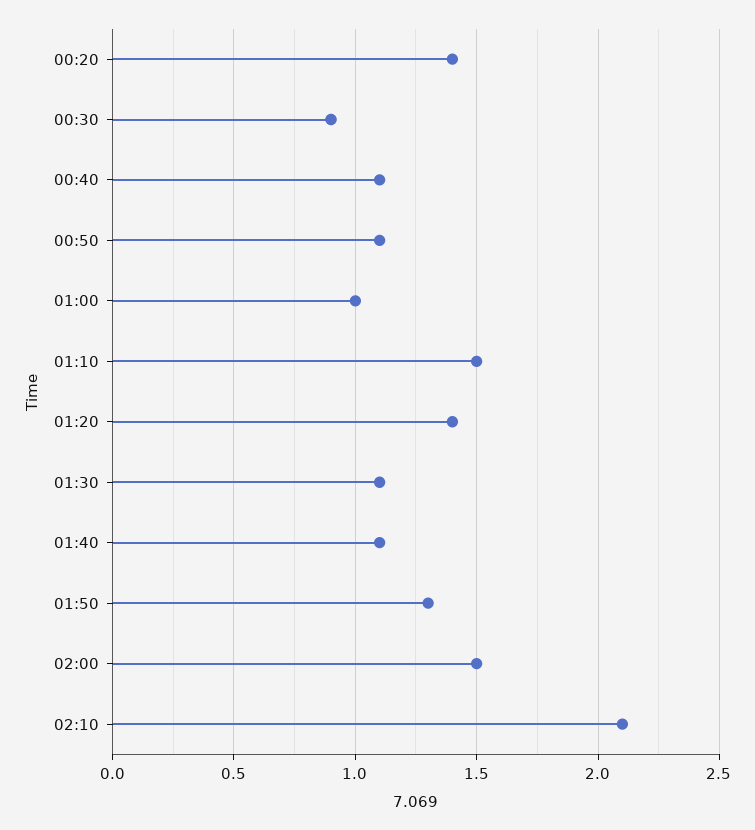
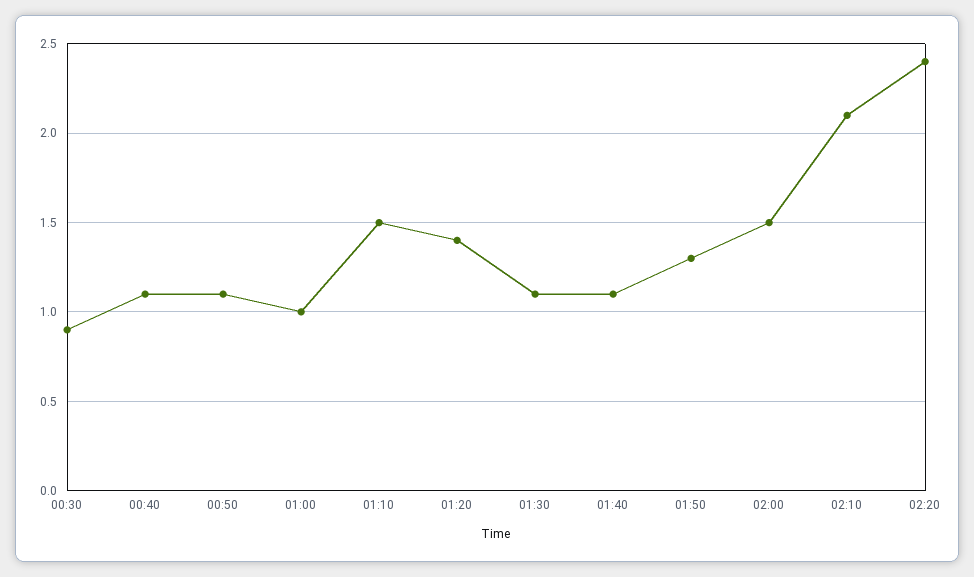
00:20: 1.4 -> none
02:20: none -> 2.4

